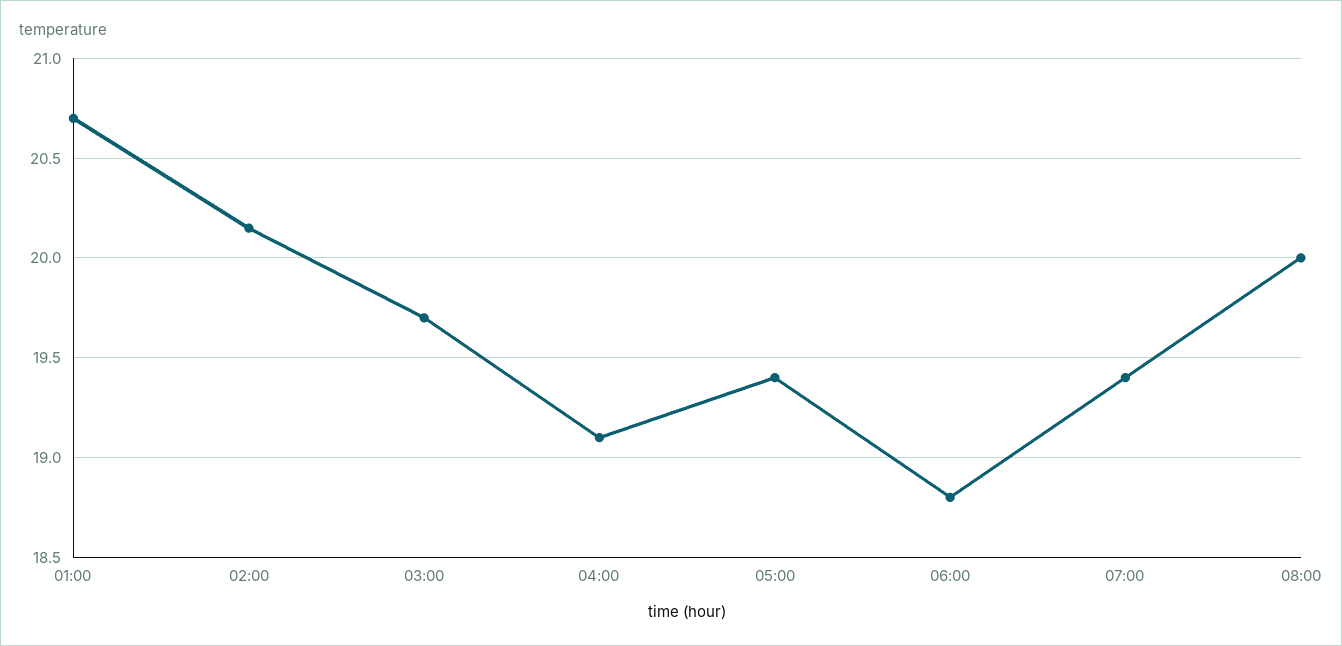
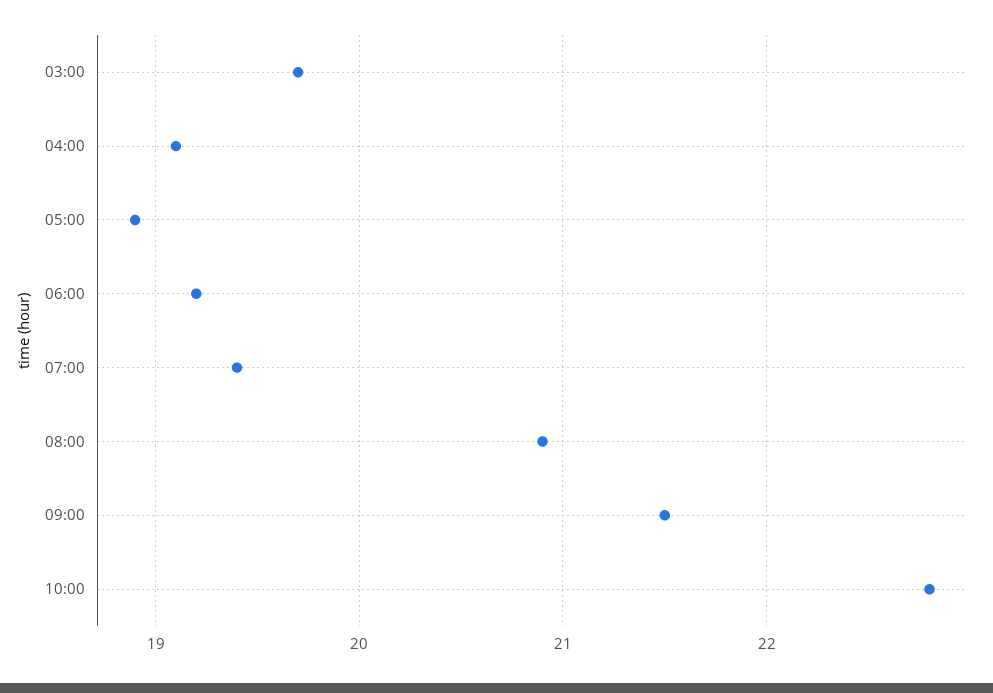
01:00: 20.7 -> none
02:00: 20.15 -> none
05:00: 19.4 -> 18.9
06:00: 18.8 -> 19.2
08:00: 20 -> 20.9
09:00: none -> 21.5
10:00: none -> 22.8

